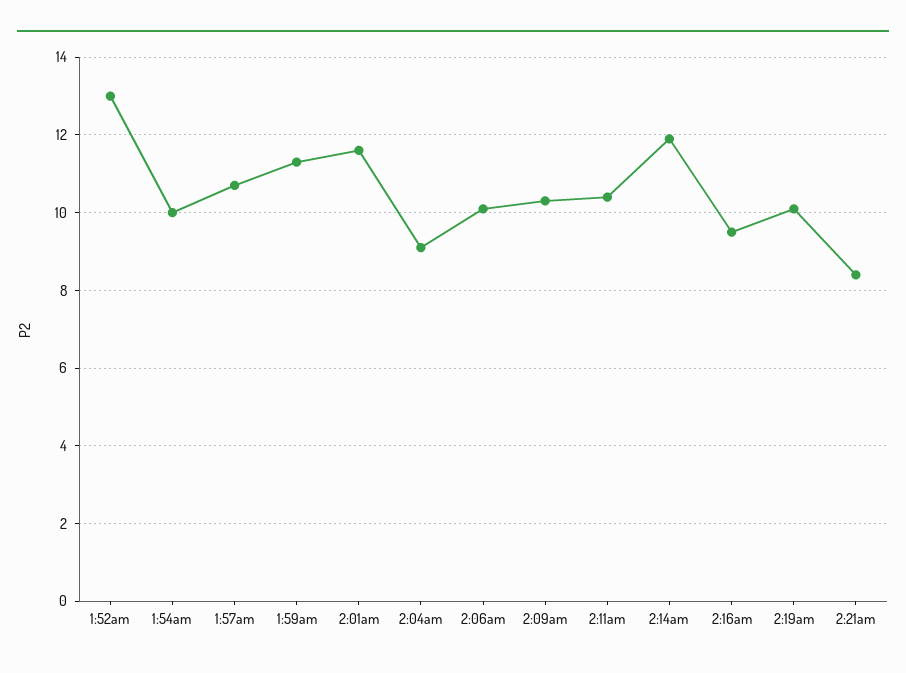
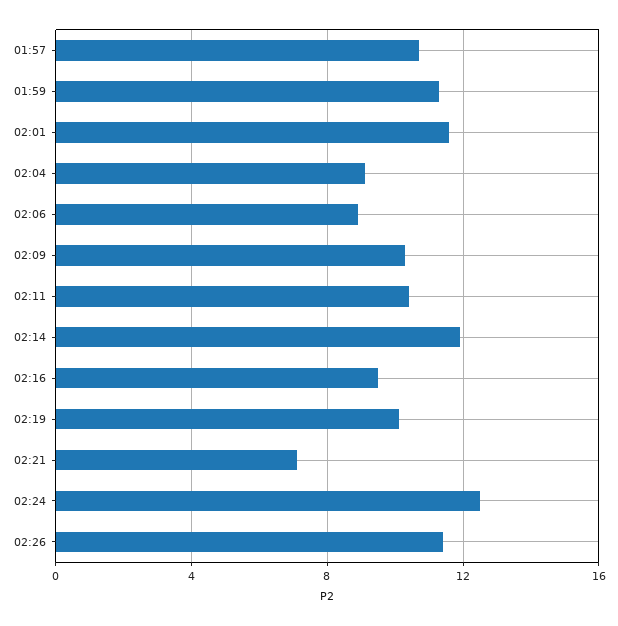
1:52am: 13 -> none
1:54am: 10 -> none
2:06am: 10 -> 9
2:21am: 8.5 -> 7
02:24: none -> 12.5
02:26: none -> 11.5

